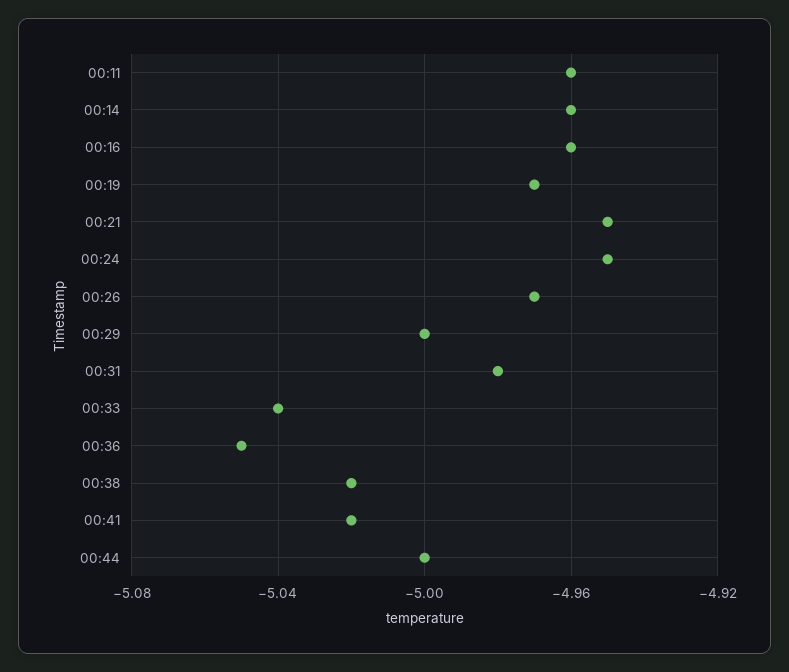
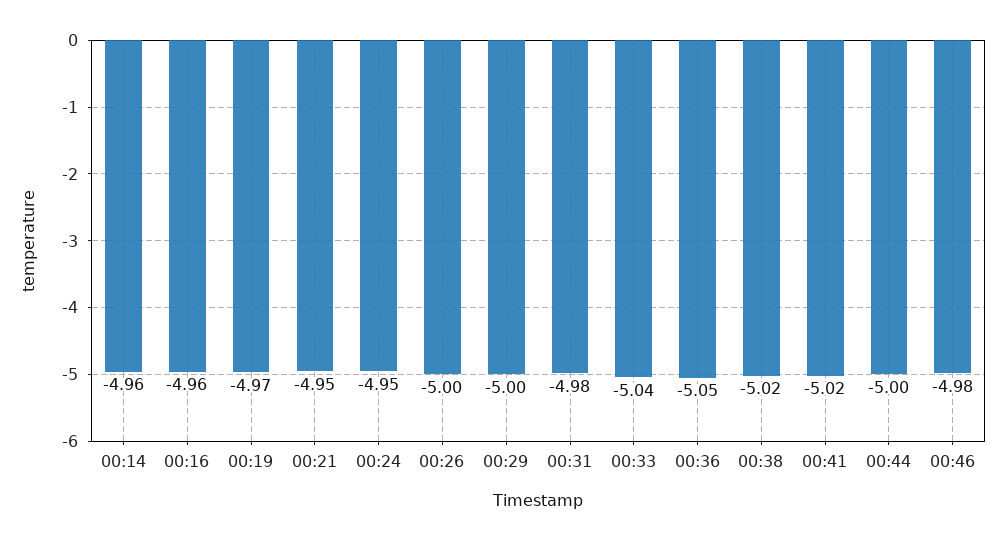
00:11: -4.96 -> none
00:26: -4.97 -> -5
00:46: none -> -4.98

